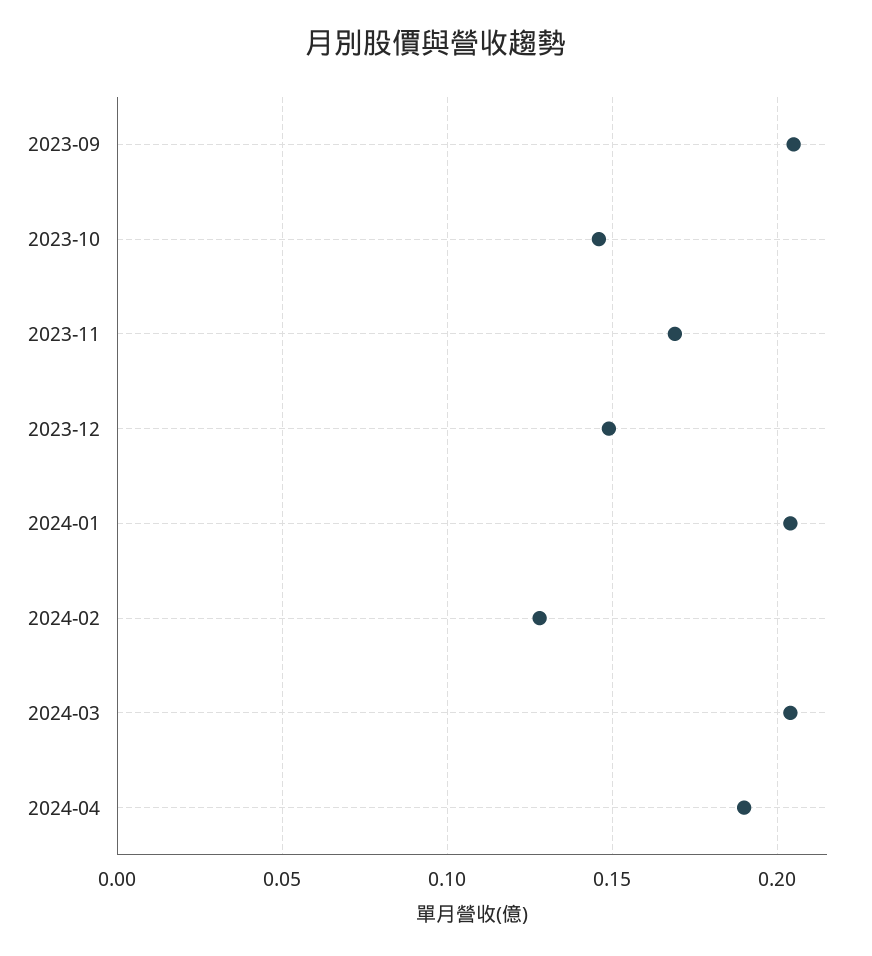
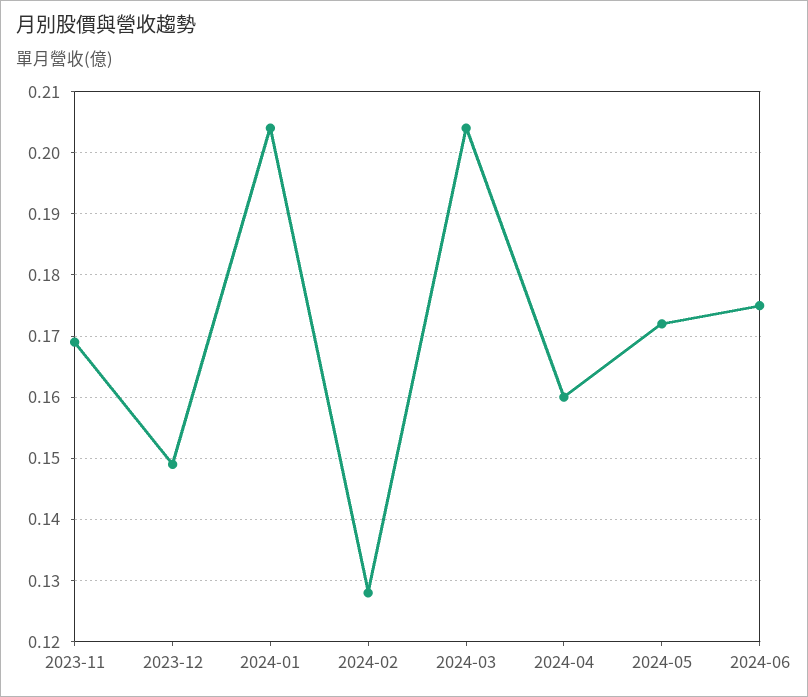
2023-09: 0.205 -> none
2023-10: 0.145 -> none
2024-04: 0.19 -> 0.16
2024-05: none -> 0.172
2024-06: none -> 0.175

